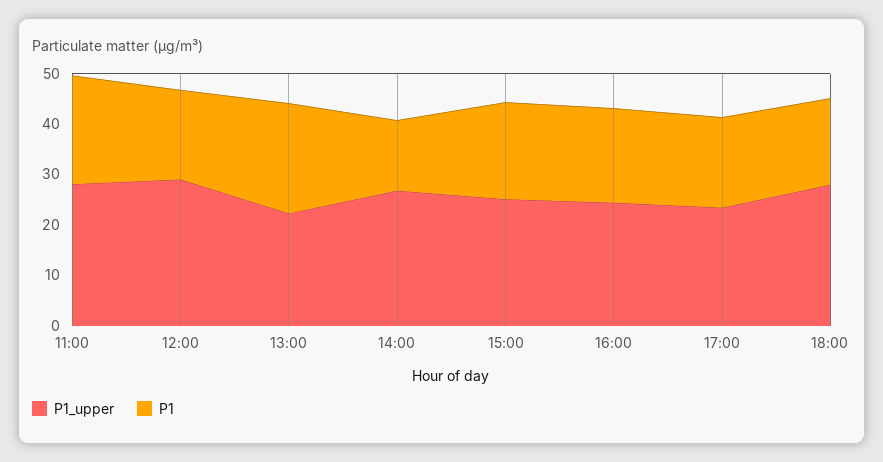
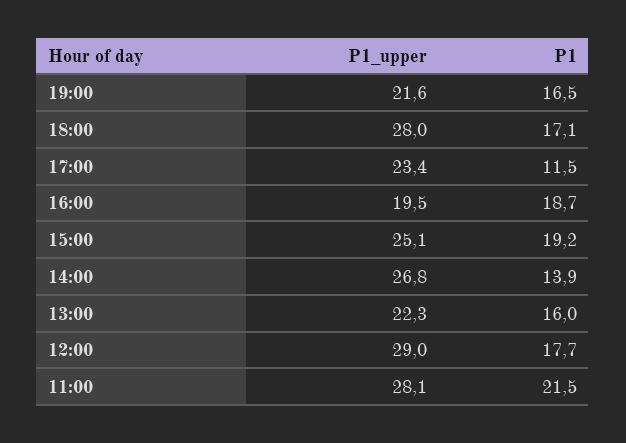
P1, 13:00: 22 -> 16
P1_upper, 16:00: 24 -> 19.5
P1, 17:00: 18 -> 11.5
P1_upper, 19:00: none -> 21.6
P1, 19:00: none -> 16.5

